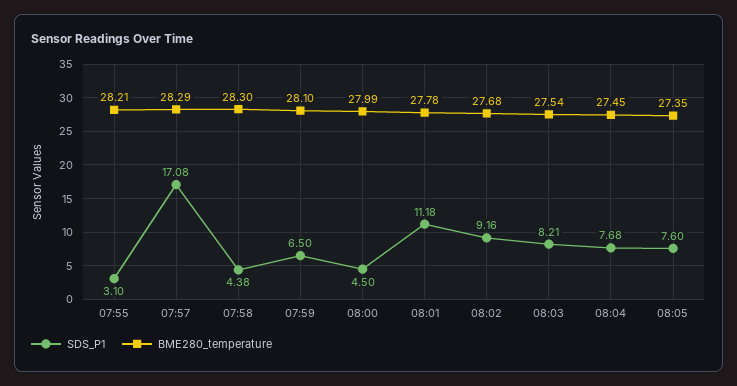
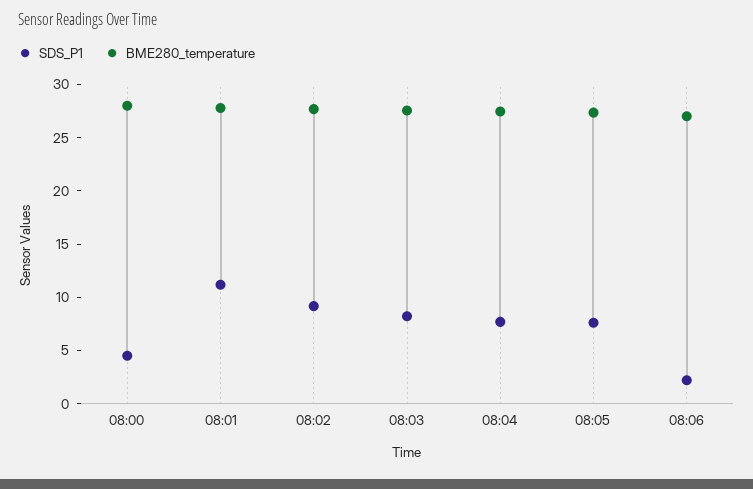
SDS_P1, 07:55: 3.1 -> none
BME280_temperature, 07:55: 28.21 -> none
SDS_P1, 07:57: 17.08 -> none
BME280_temperature, 07:57: 28.29 -> none
SDS_P1, 07:58: 4.38 -> none
BME280_temperature, 07:58: 28.3 -> none
SDS_P1, 07:59: 6.5 -> none
BME280_temperature, 07:59: 28.1 -> none
SDS_P1, 08:06: none -> 2
BME280_temperature, 08:06: none -> 27

